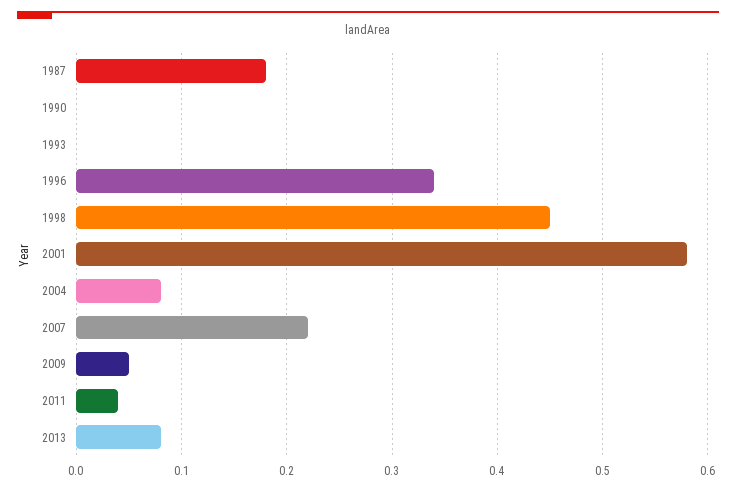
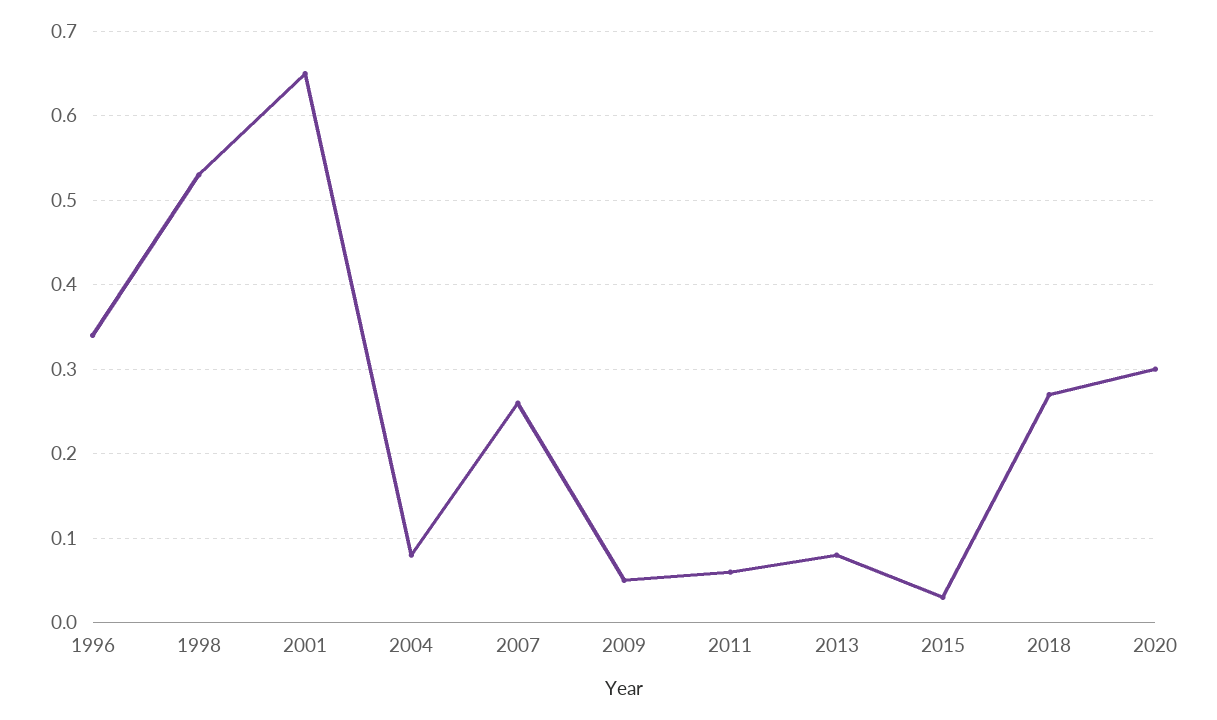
1987: 0.18 -> none
1990: 0 -> none
1993: 0 -> none
1998: 0.45 -> 0.53
2001: 0.58 -> 0.65
2007: 0.22 -> 0.26
2011: 0.04 -> 0.06
2015: none -> 0.03
2018: none -> 0.27
2020: none -> 0.3

